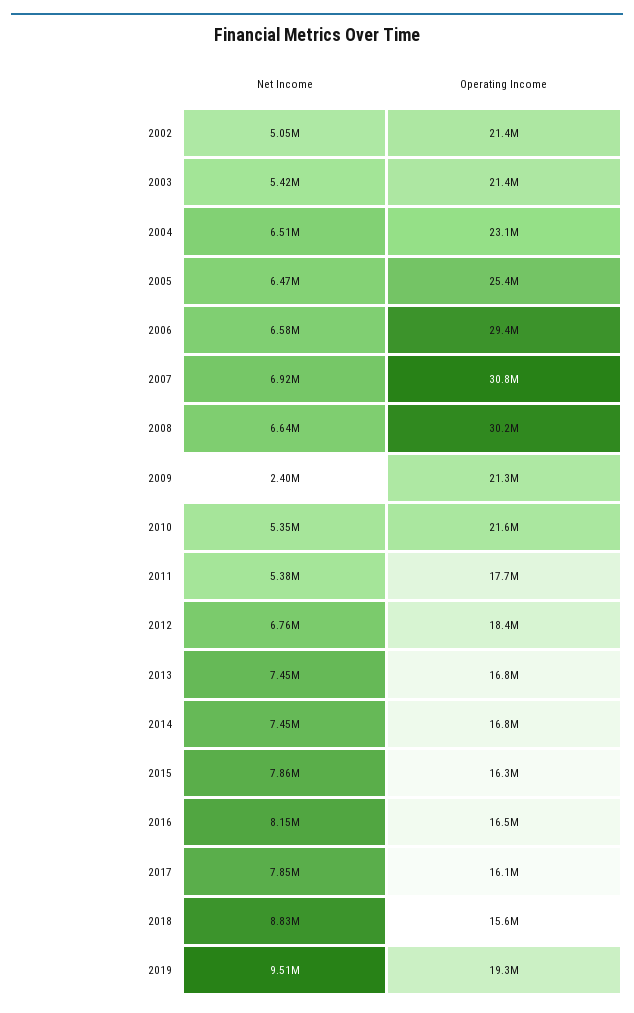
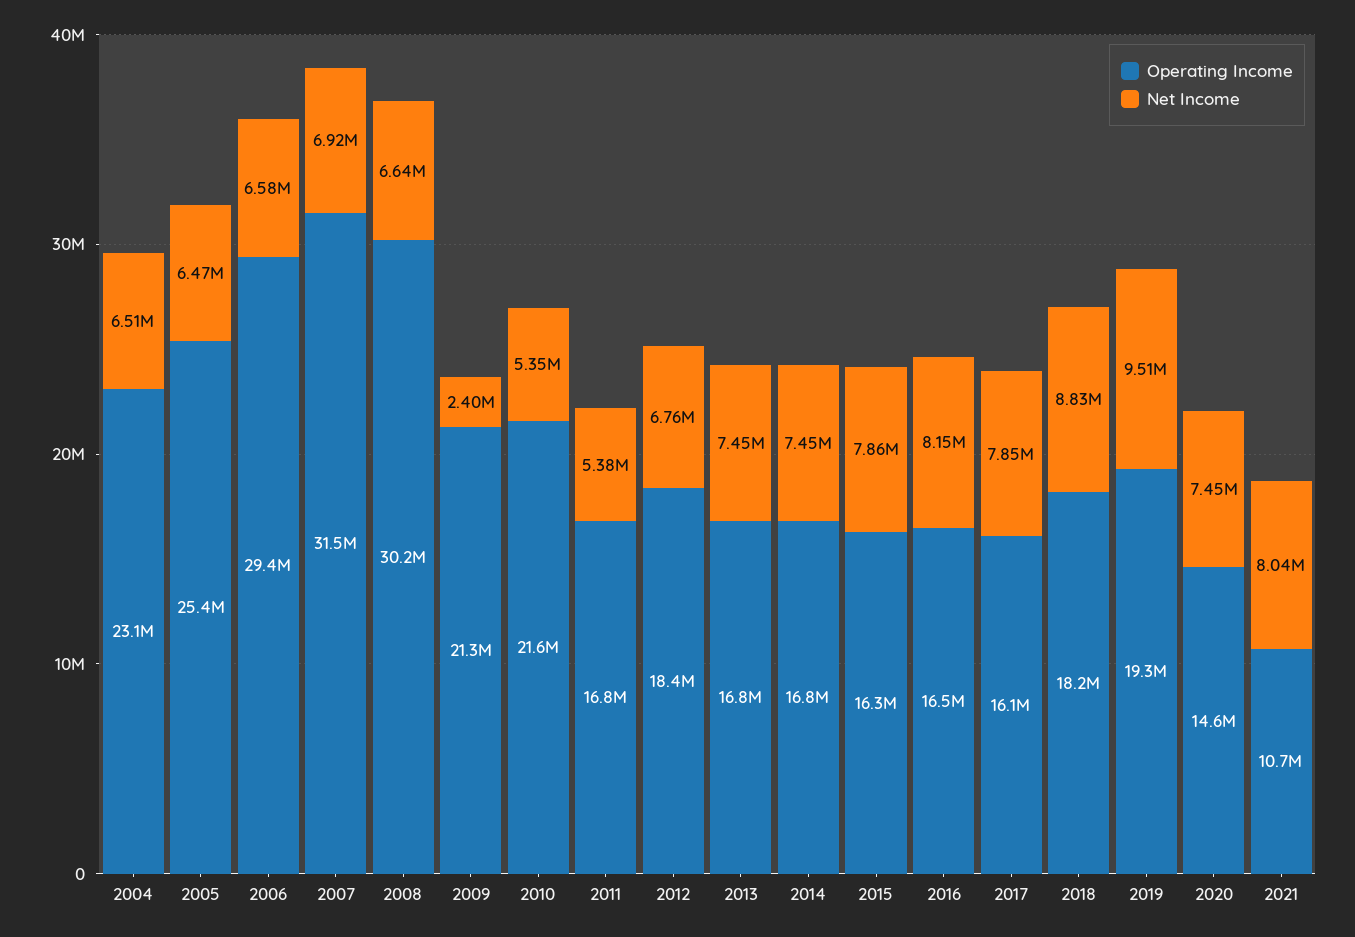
Net Income, 2002: 5050000 -> none
Operating Income, 2002: 21400000 -> none
Net Income, 2003: 5420000 -> none
Operating Income, 2003: 21400000 -> none
Operating Income, 2007: 30800000 -> 31500000
Operating Income, 2011: 17700000 -> 16800000
Operating Income, 2018: 15600000 -> 18200000
Operating Income, 2020: none -> 14600000
Net Income, 2020: none -> 7450000
Operating Income, 2021: none -> 10700000
Net Income, 2021: none -> 8040000

